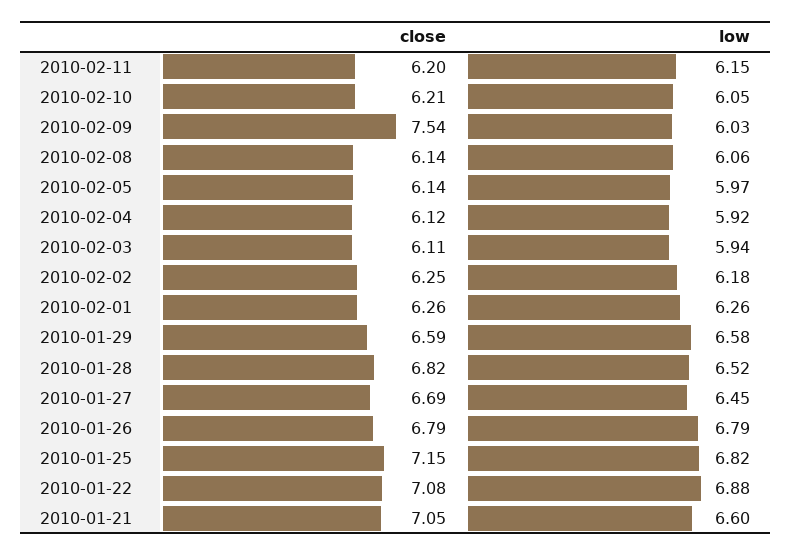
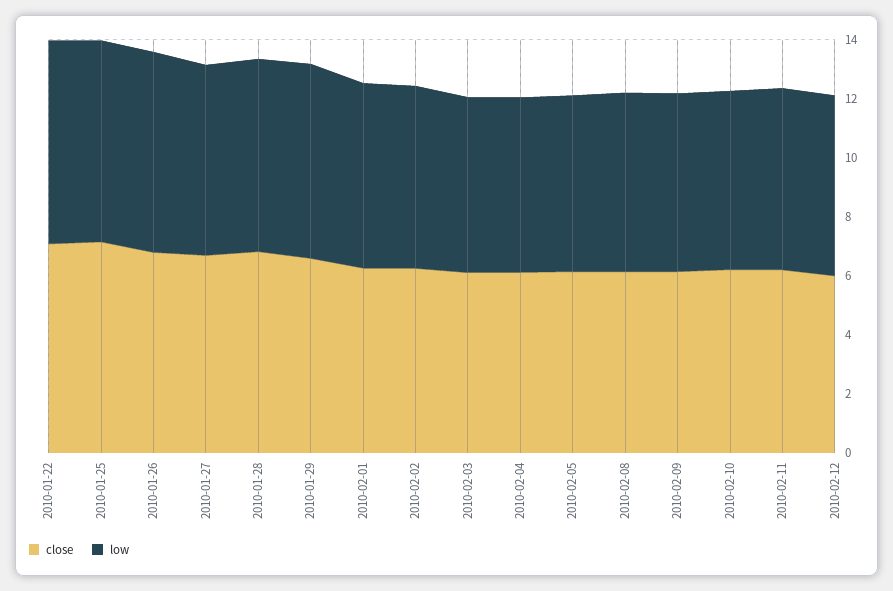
close, 2010-02-09: 7.54 -> 6
close, 2010-01-21: 7.05 -> none
low, 2010-01-21: 6.6 -> none
close, 2010-02-12: none -> 6
low, 2010-02-12: none -> 6

